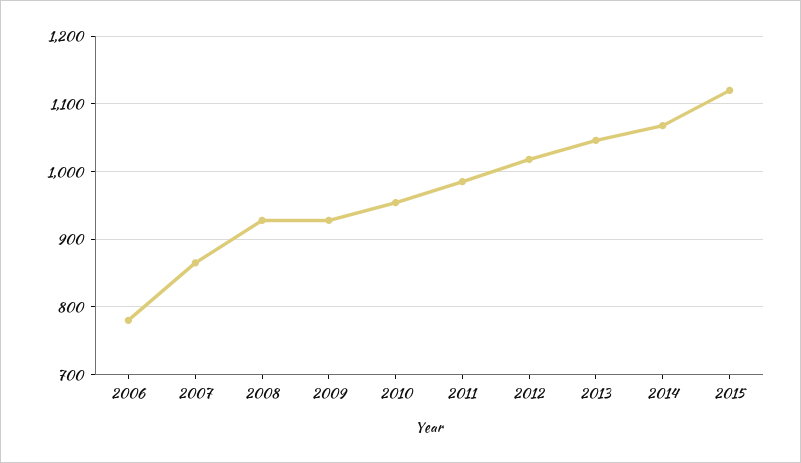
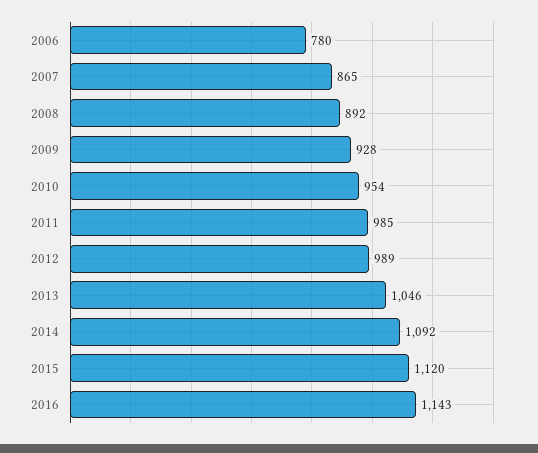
2008: 930 -> 892
2012: 1020 -> 989
2014: 1070 -> 1092
2016: none -> 1143

